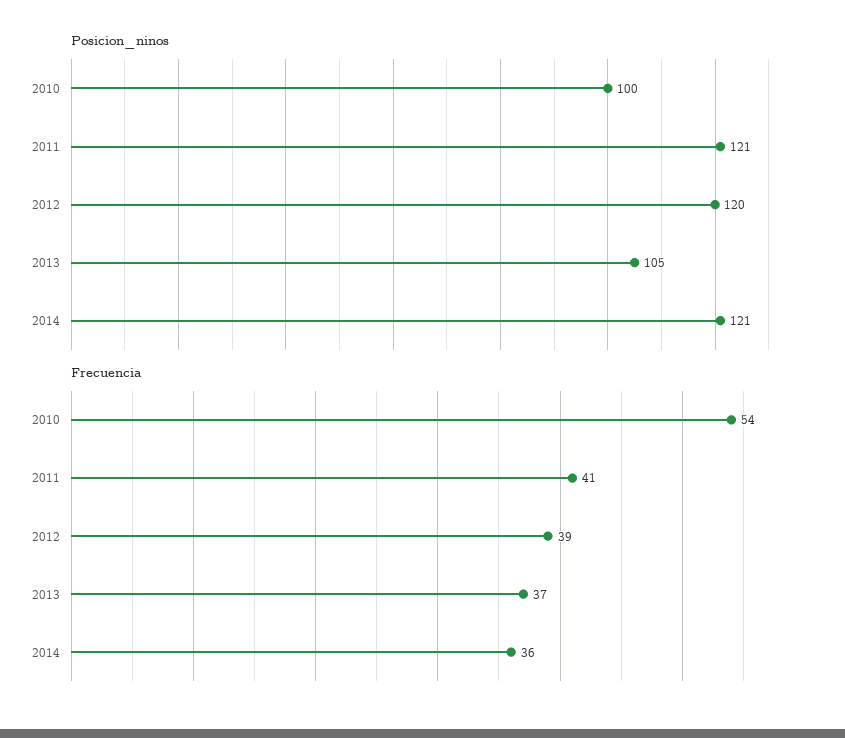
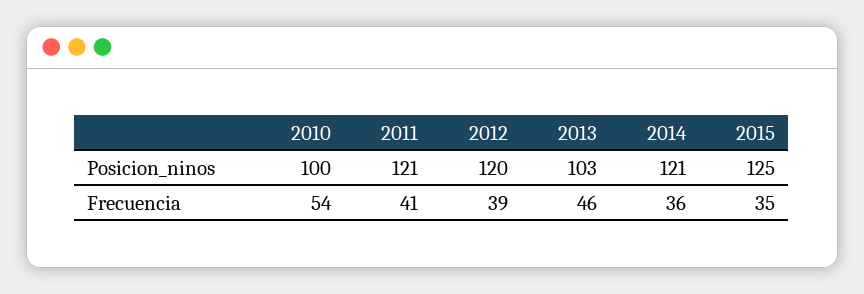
Posicion_ninos, 2013: 105 -> 103
Frecuencia, 2013: 37 -> 46
Posicion_ninos, 2015: none -> 125
Frecuencia, 2015: none -> 35

